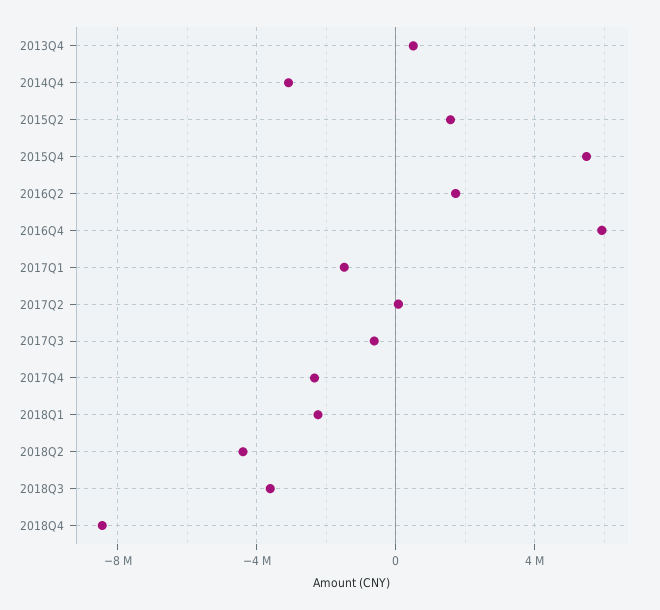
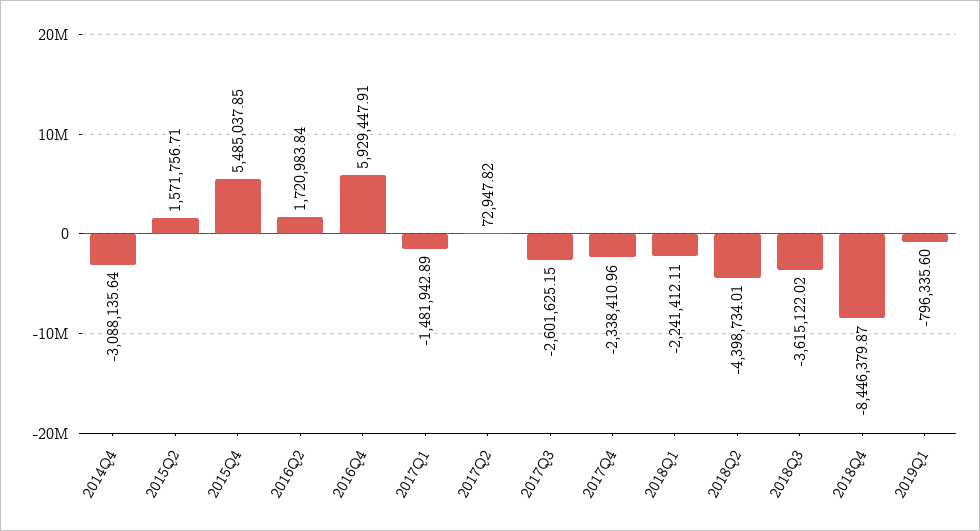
2013Q4: 500000 -> none
2017Q3: -500000 -> -2601625.15
2019Q1: none -> -796335.6

